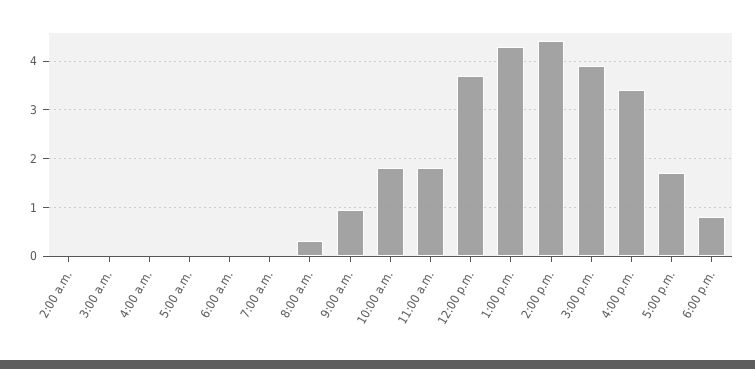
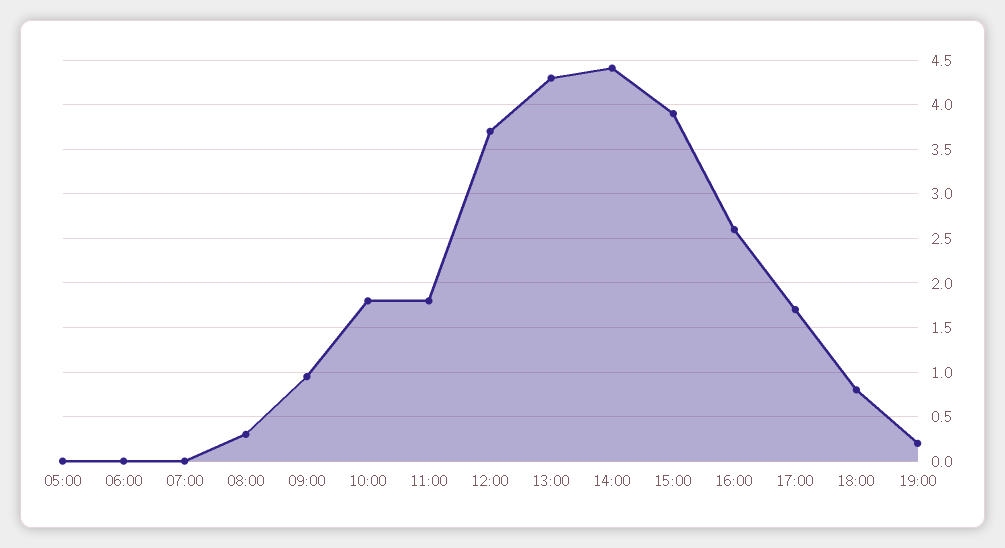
2:00 a.m.: 0 -> none
3:00 a.m.: 0 -> none
4:00 a.m.: 0 -> none
4:00 p.m.: 3.4 -> 2.6
19:00: none -> 0.2

